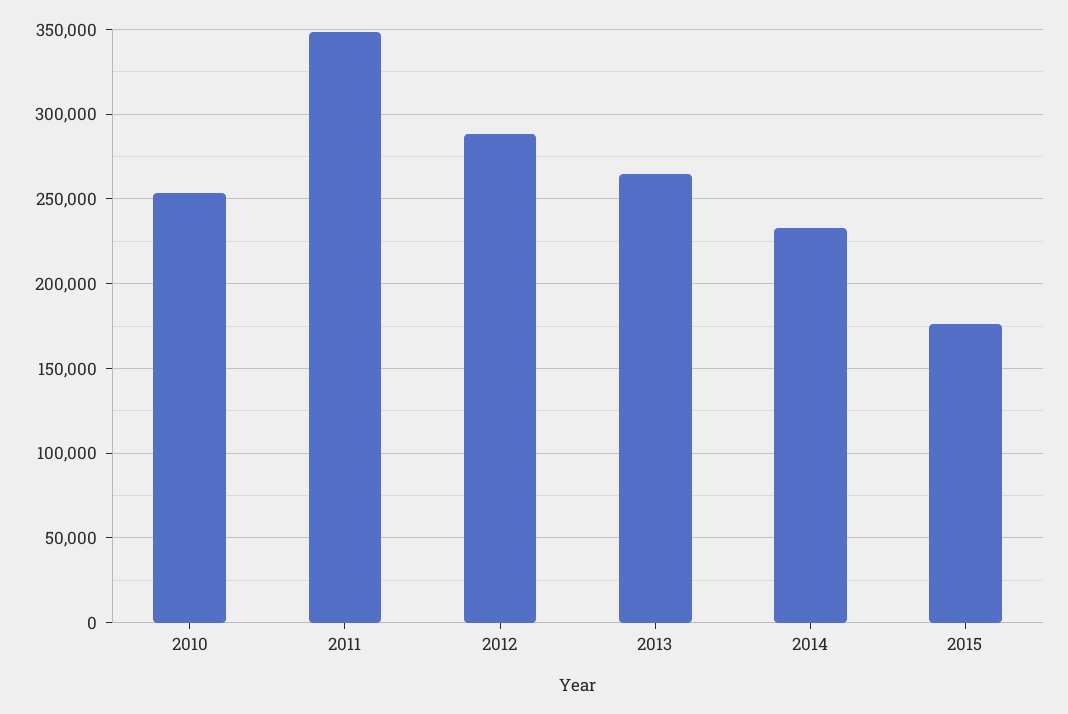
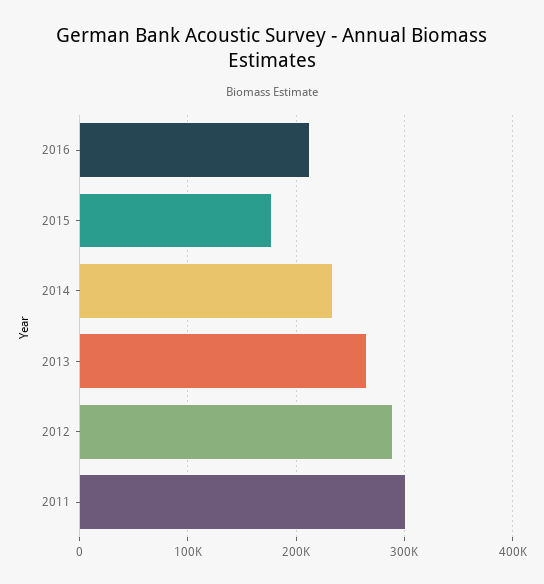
2010: 255000 -> none
2011: 350000 -> 300000
2016: none -> 210000

